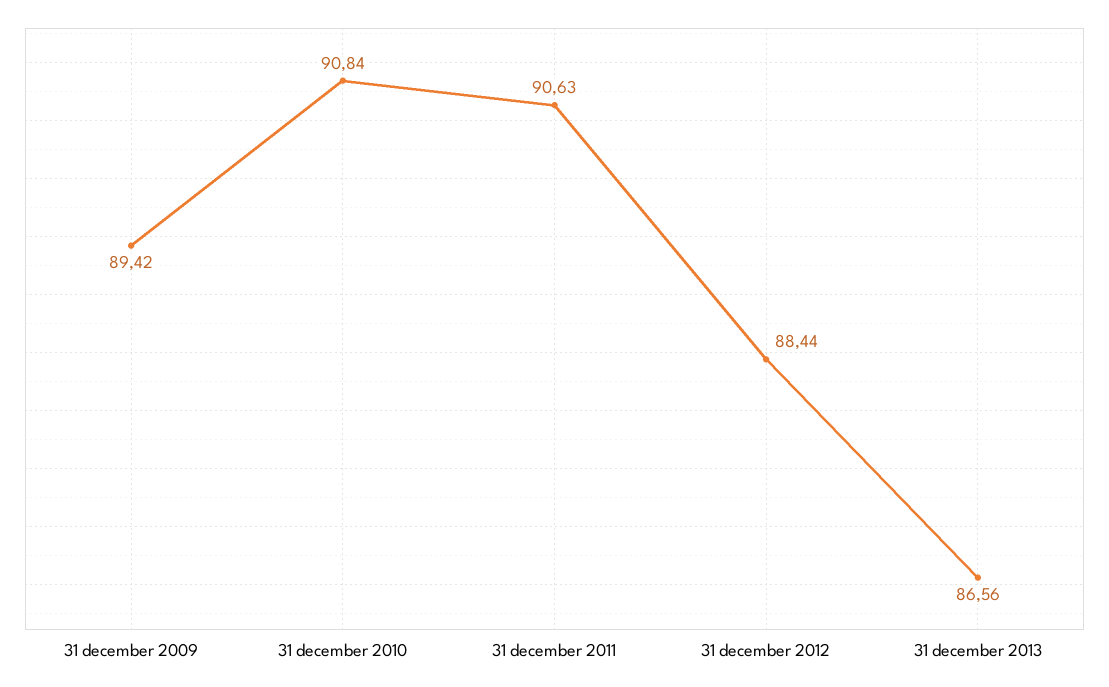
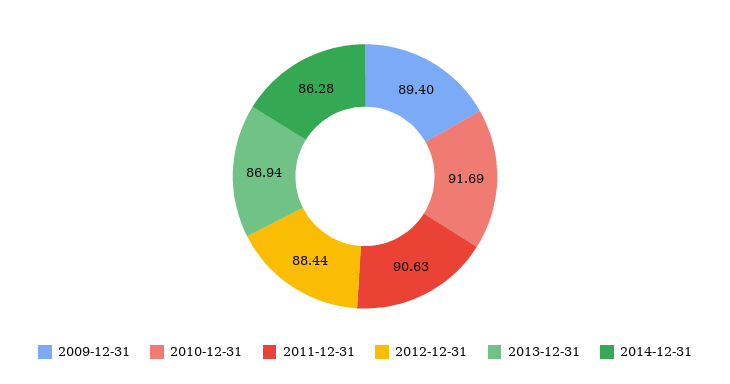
31 december 2009: 89.42 -> 89.4
31 december 2010: 90.84 -> 91.69
31 december 2013: 86.56 -> 86.94
2014-12-31: none -> 86.28

